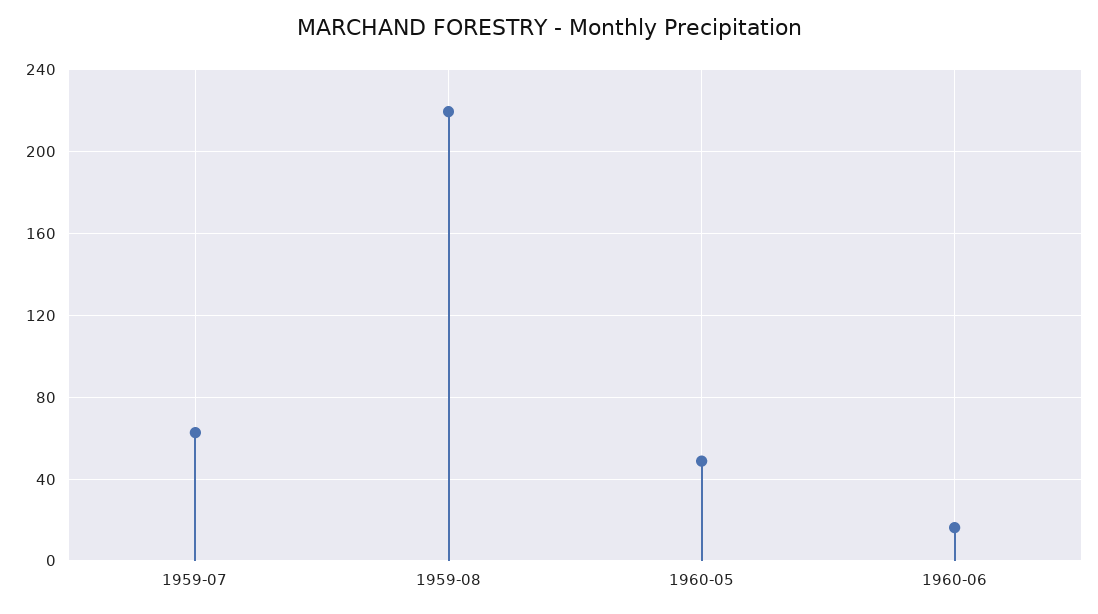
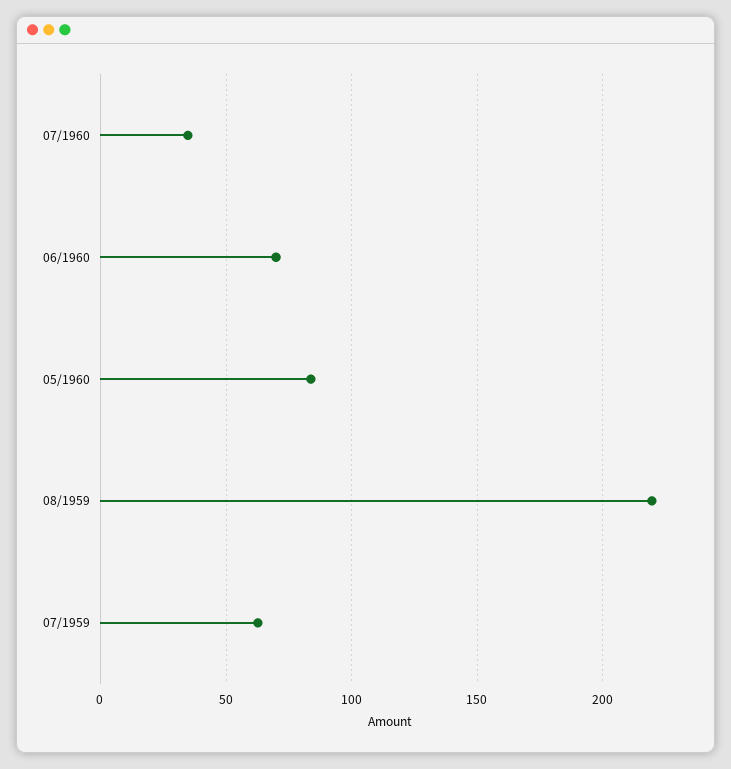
1960-05: 50 -> 85
1960-06: 15 -> 70
07/1960: none -> 35

